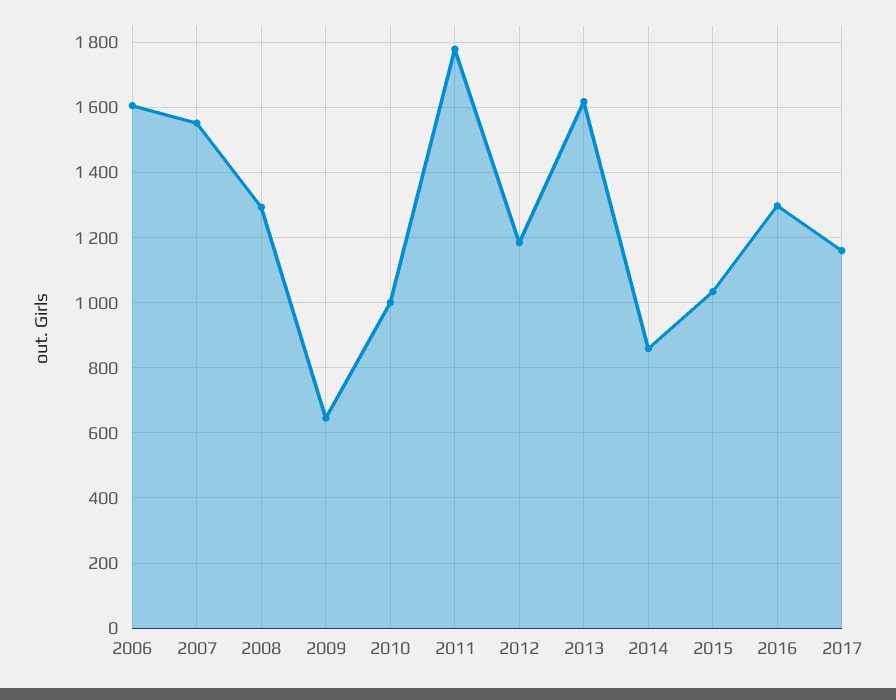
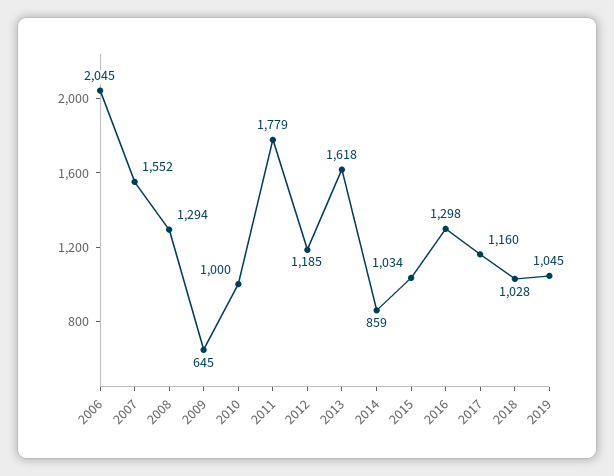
2006: 1600 -> 2045
2018: none -> 1028
2019: none -> 1045

